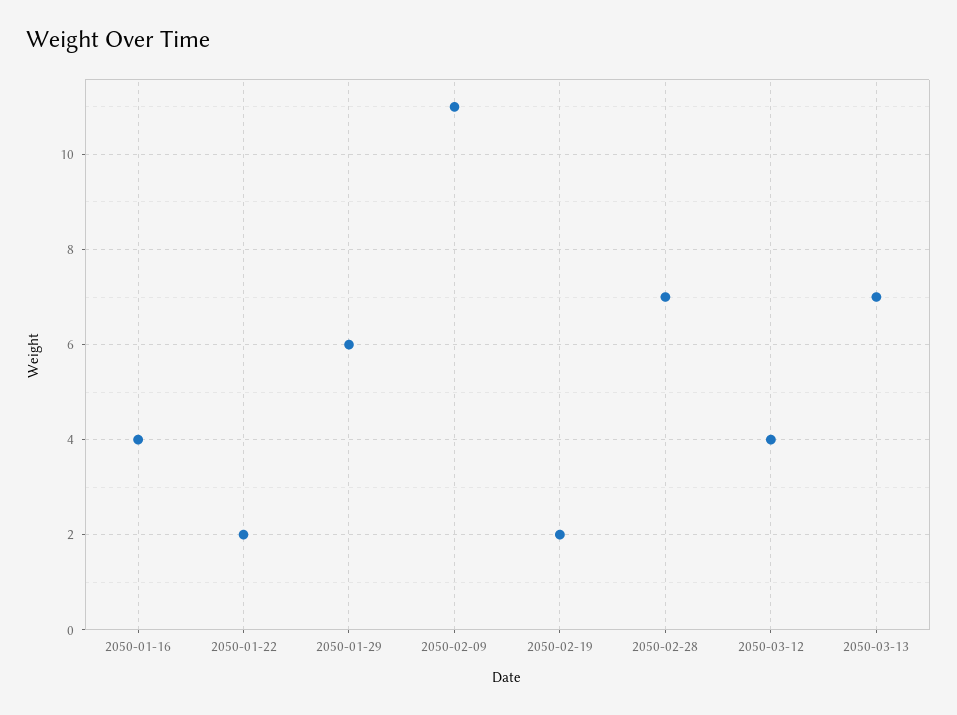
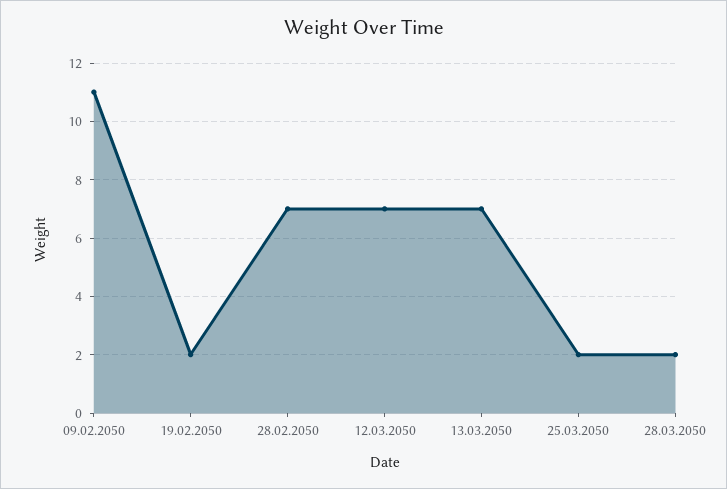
2050-01-16: 4 -> none
2050-01-22: 2 -> none
2050-01-29: 6 -> none
2050-03-12: 4 -> 7
25.03.2050: none -> 2
28.03.2050: none -> 2

